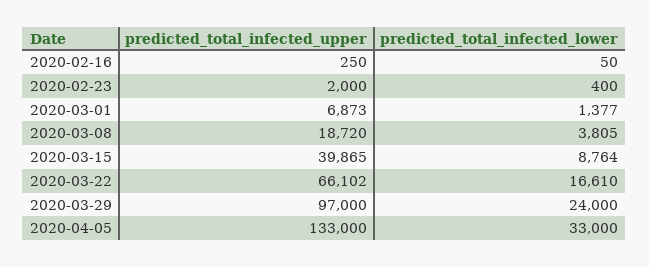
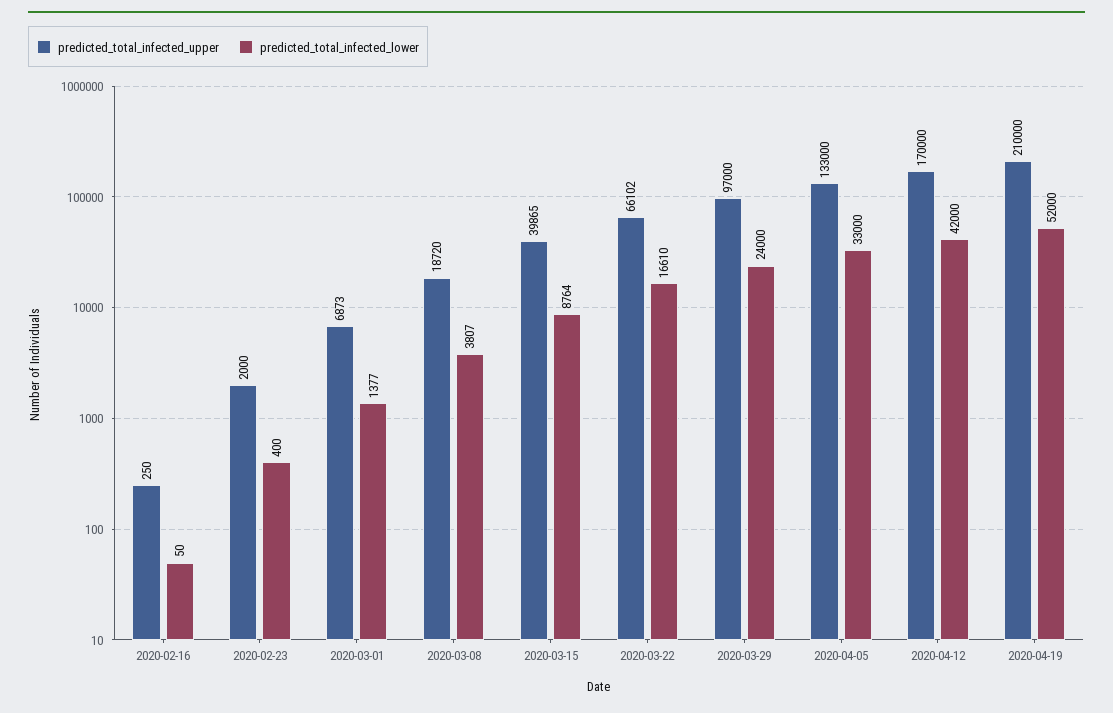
predicted_total_infected_lower, 2020-03-08: 3805 -> 3807
predicted_total_infected_upper, 2020-04-12: none -> 170000
predicted_total_infected_lower, 2020-04-12: none -> 42000
predicted_total_infected_upper, 2020-04-19: none -> 210000
predicted_total_infected_lower, 2020-04-19: none -> 52000

